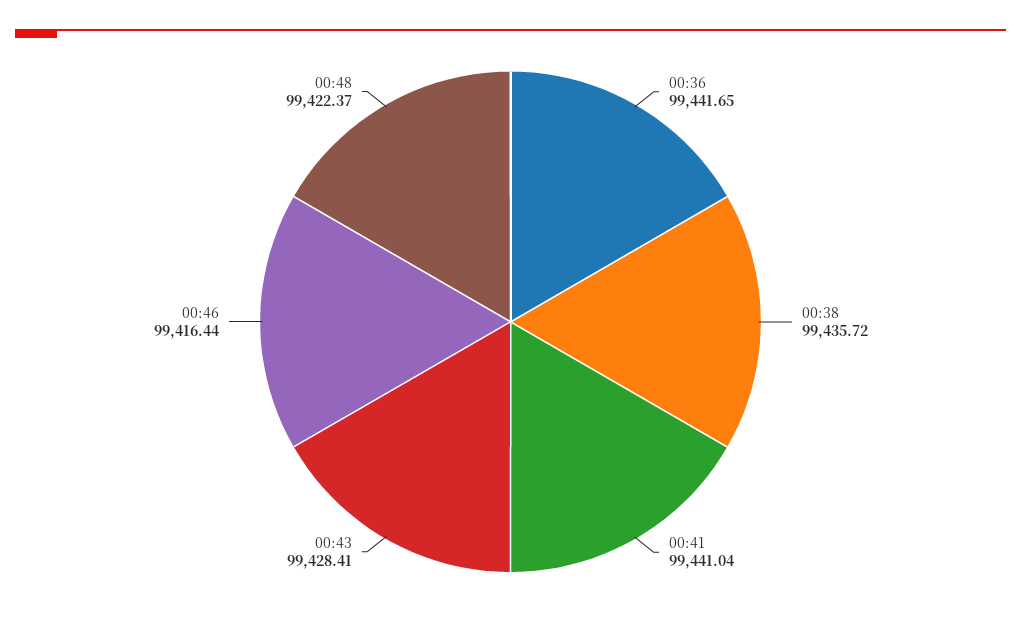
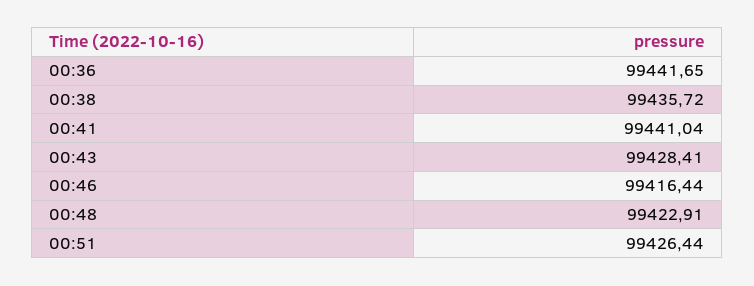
00:48: 99422.37 -> 99422.91
00:51: none -> 99426.44

